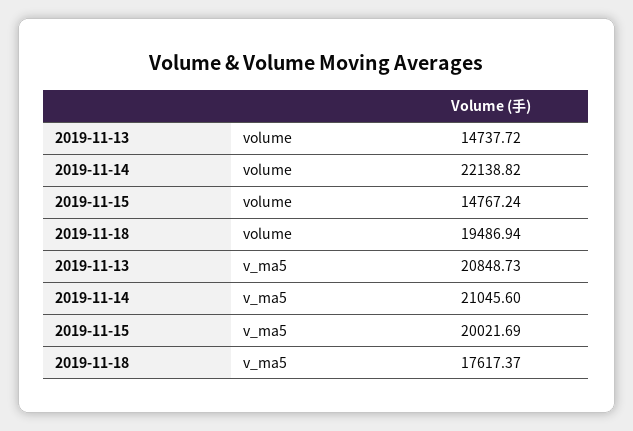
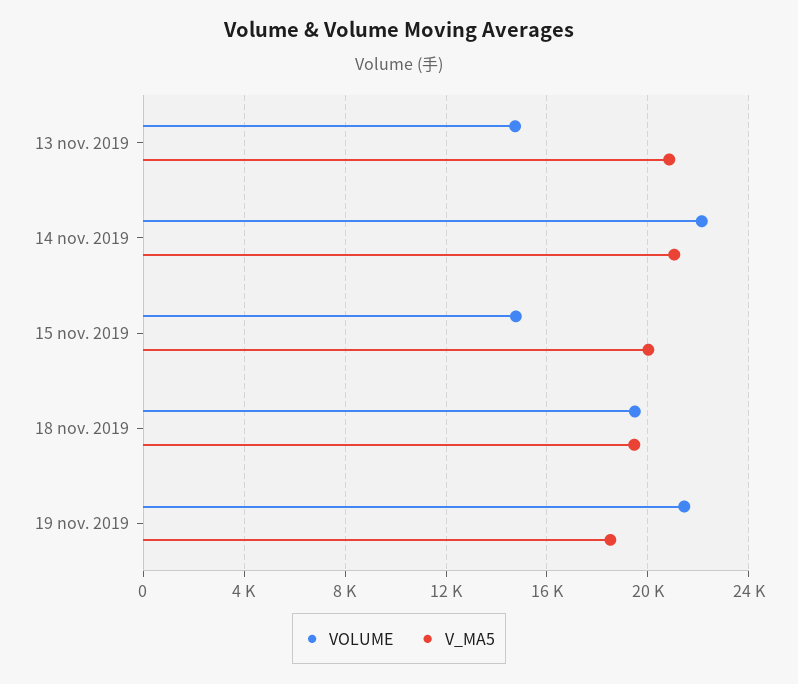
v_ma5, 2019-11-18: 17617.37 -> 19500
volume, 19 nov. 2019: none -> 21500
v_ma5, 19 nov. 2019: none -> 18500

